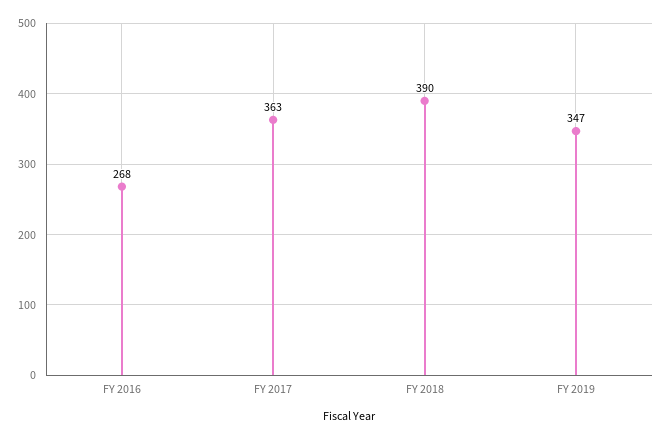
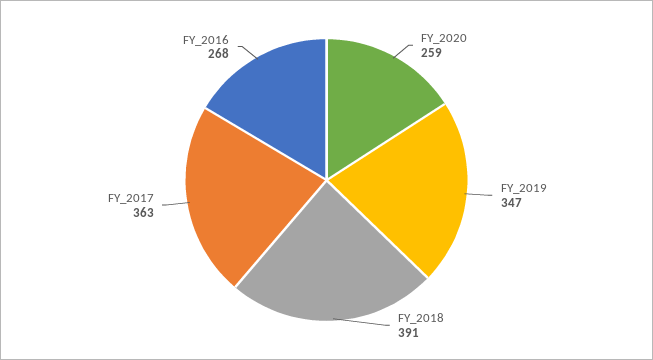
FY 2018: 390 -> 391
FY_2020: none -> 259

